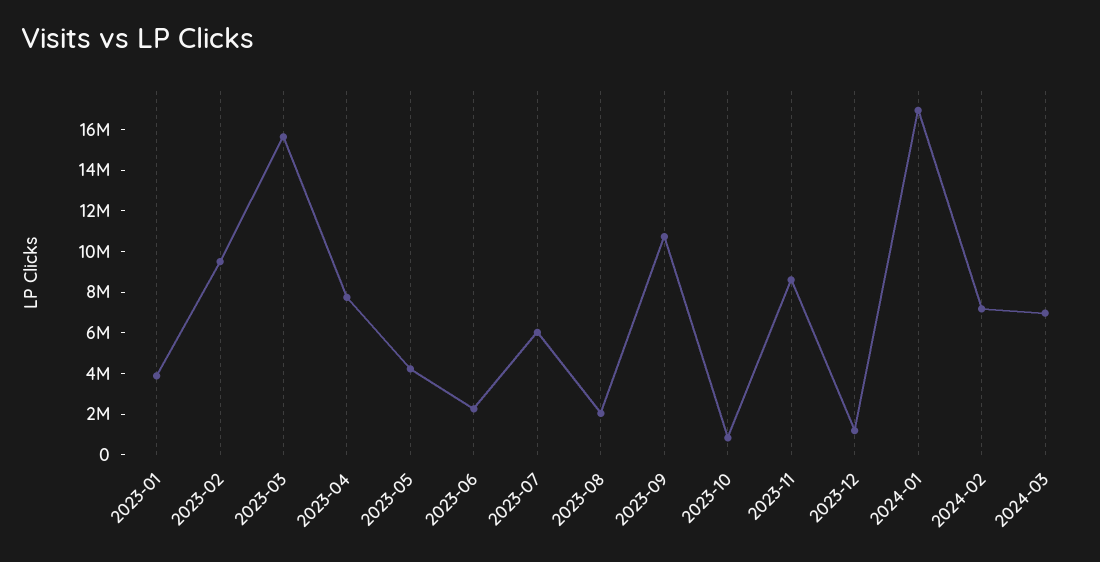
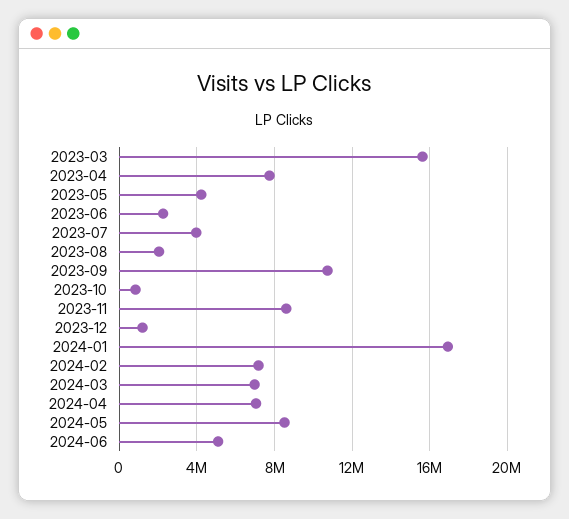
2023-01: 4000000 -> none
2023-02: 9500000 -> none
2023-07: 6000000 -> 4000000
2024-04: none -> 7000000
2024-05: none -> 8500000
2024-06: none -> 5000000

